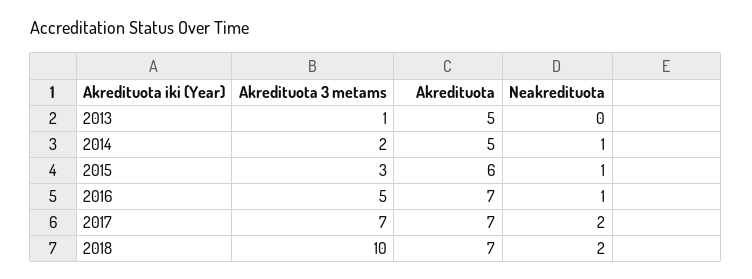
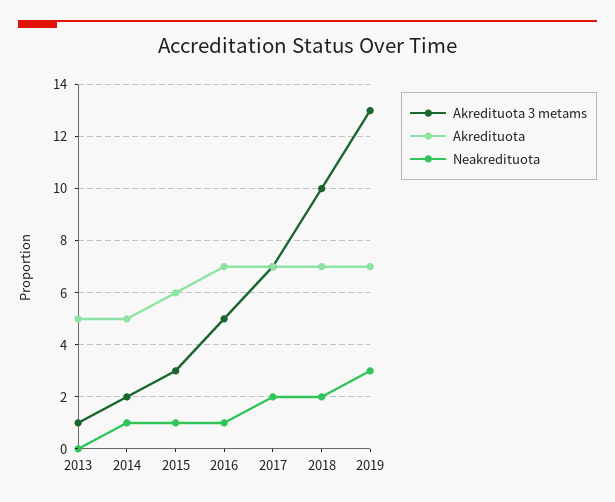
Akredituota 3 metams, 2019: none -> 13
Akredituota, 2019: none -> 7
Neakredituota, 2019: none -> 3

